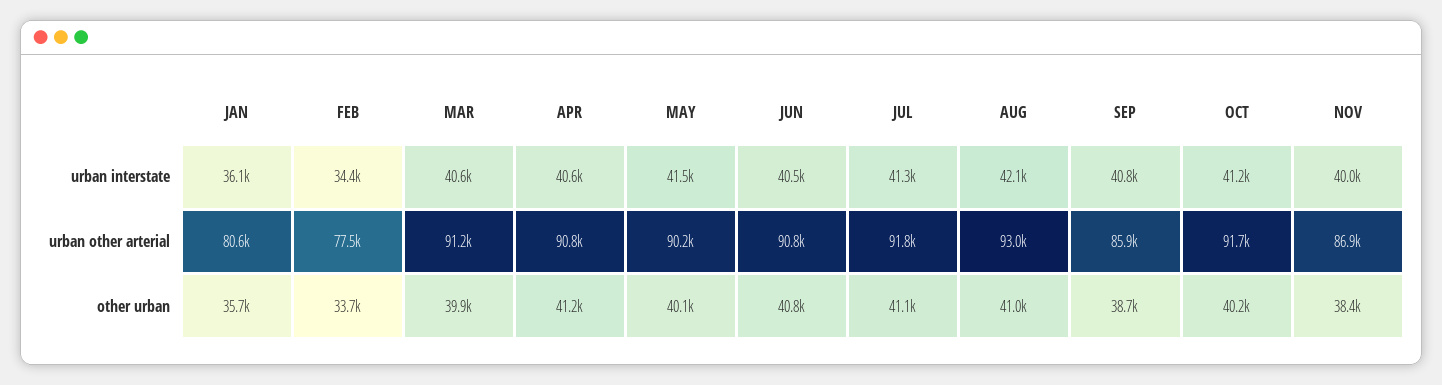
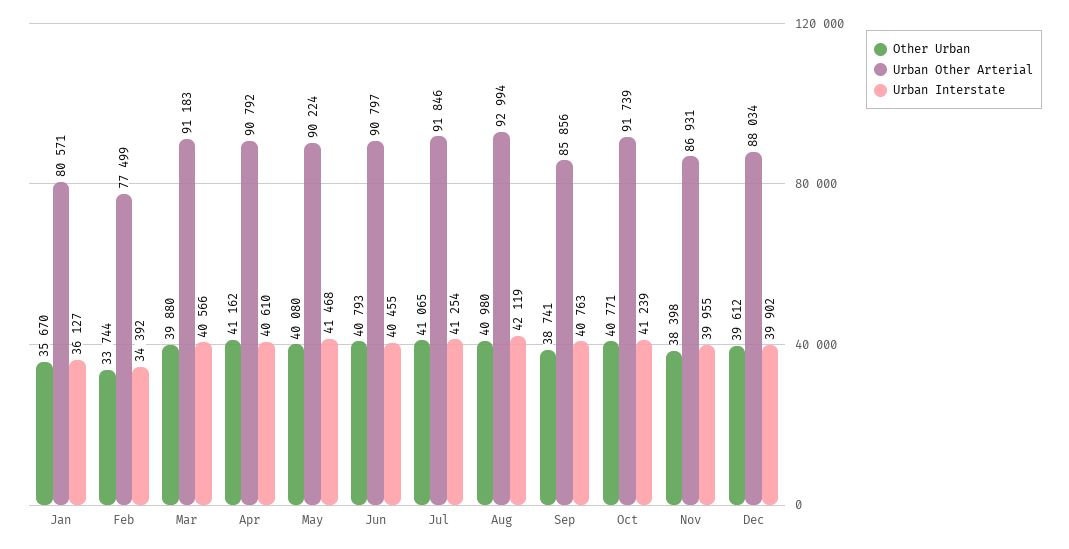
other urban, OCT: 40200 -> 40771
other urban, Dec: none -> 39612
urban other arterial, Dec: none -> 88034
urban interstate, Dec: none -> 39902

